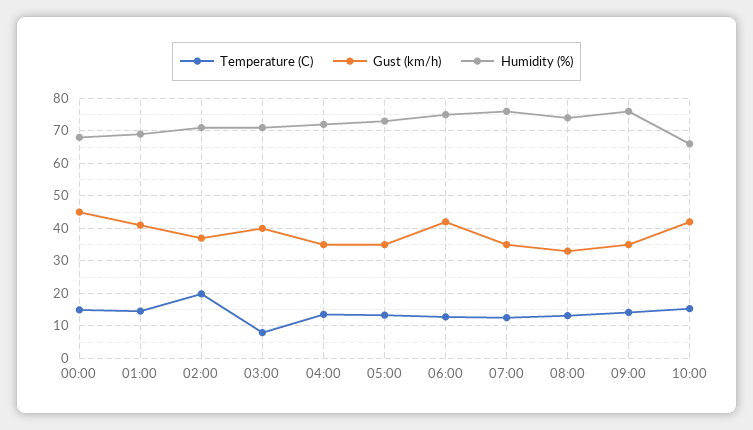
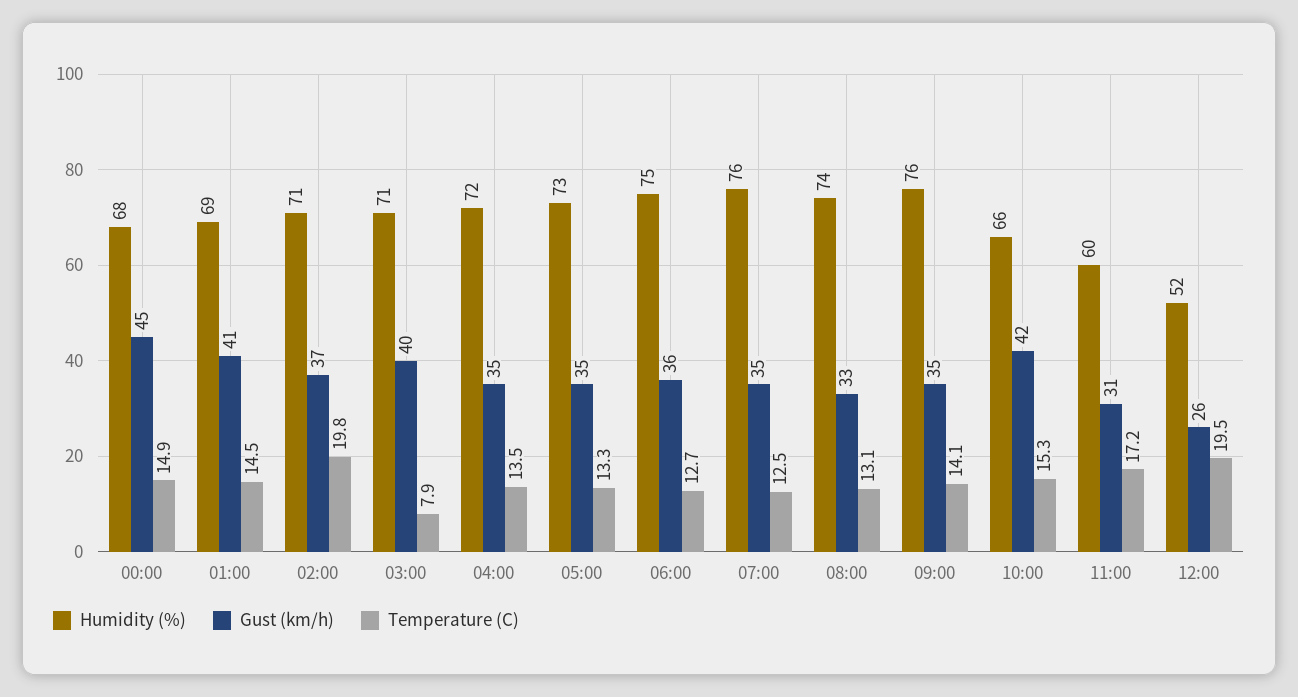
Gust (km/h), 06:00: 42 -> 36
Humidity (%), 11:00: none -> 60
Gust (km/h), 11:00: none -> 31
Temperature (C), 11:00: none -> 17.2
Humidity (%), 12:00: none -> 52
Gust (km/h), 12:00: none -> 26
Temperature (C), 12:00: none -> 19.5

